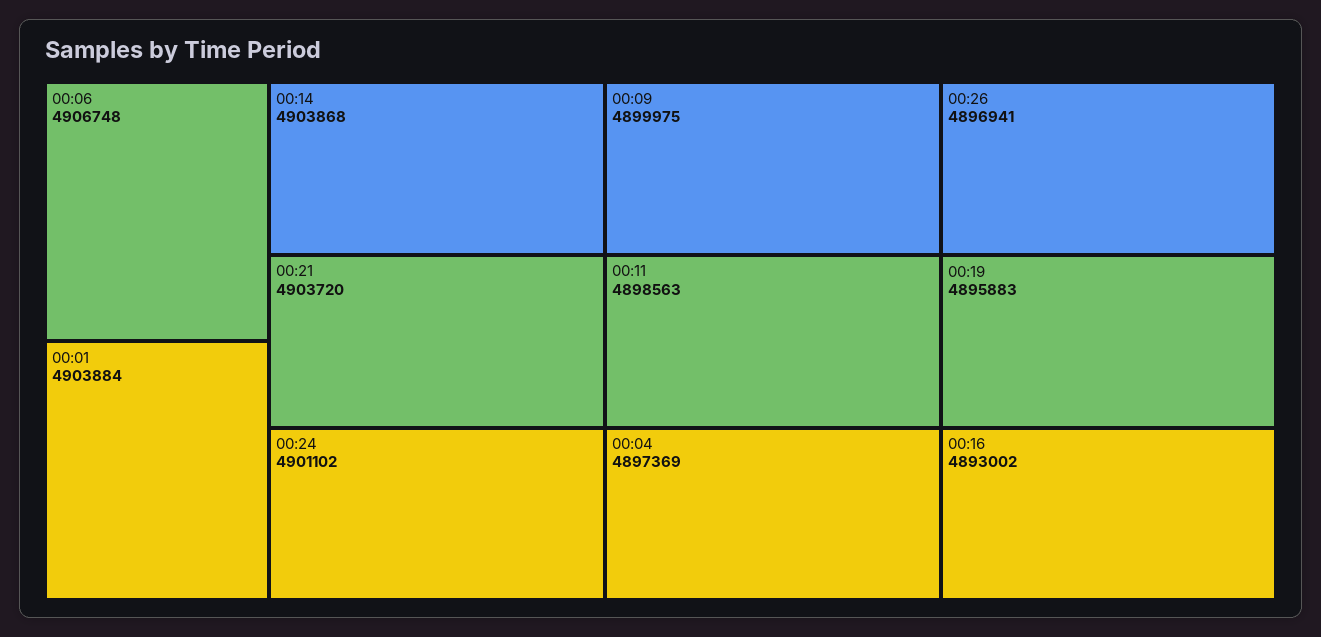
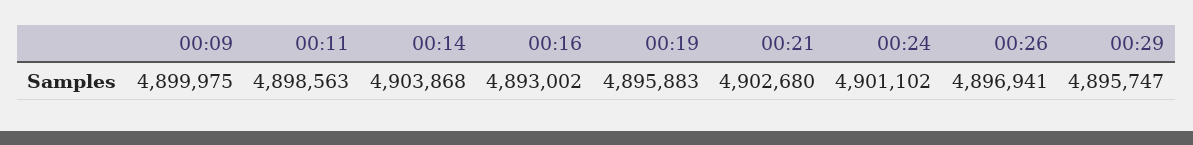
00:06: 4906748 -> none
00:01: 4903884 -> none
00:21: 4903720 -> 4902680
00:04: 4897369 -> none
00:29: none -> 4895747

